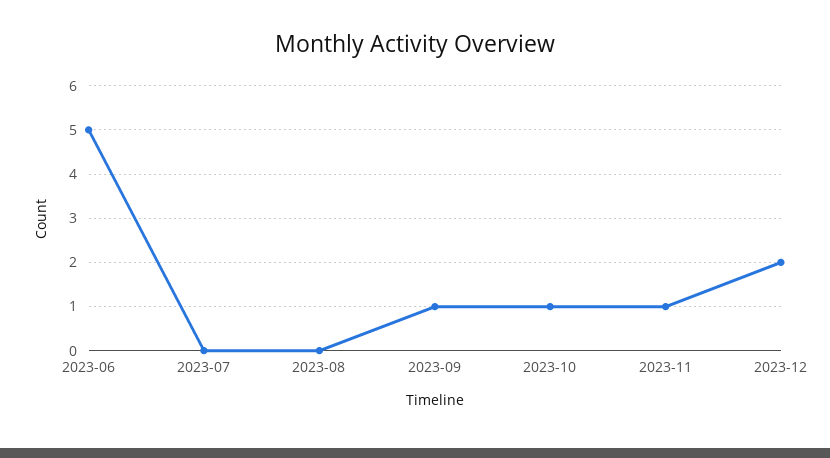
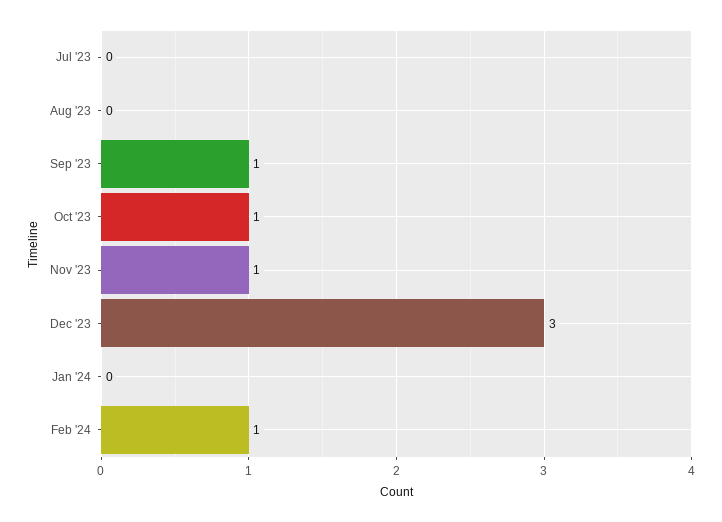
2023-06: 5 -> none
2023-12: 2 -> 3
Jan '24: none -> 0
Feb '24: none -> 1

